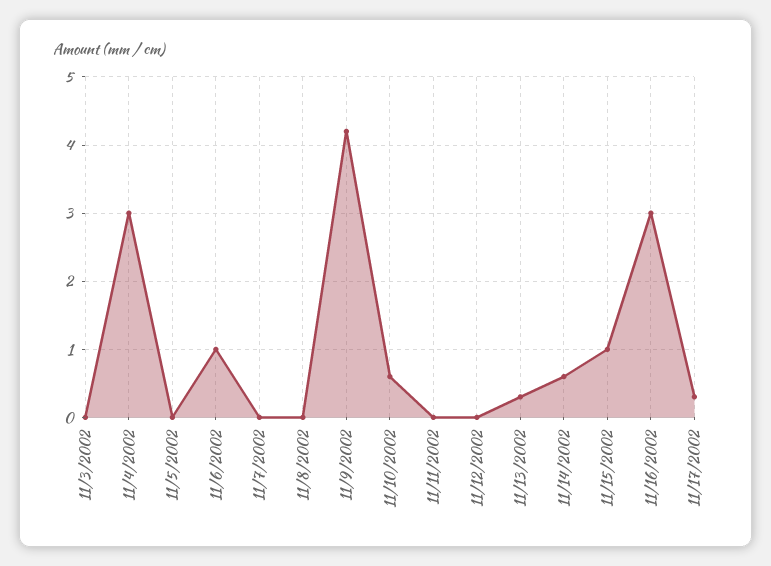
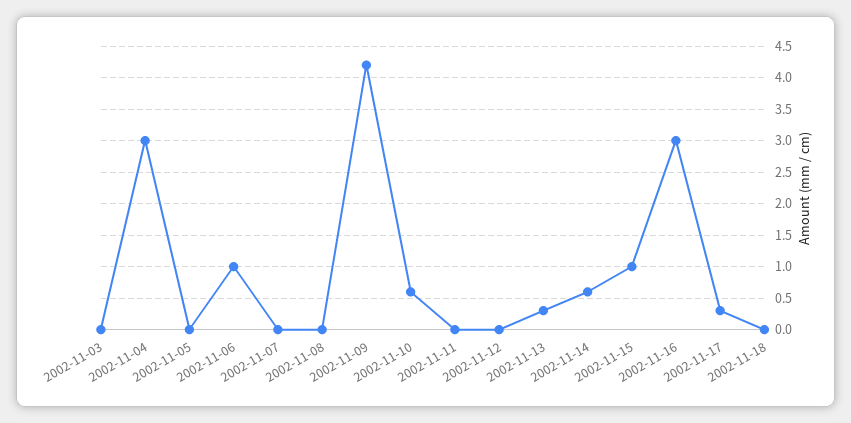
2002-11-18: none -> 0

